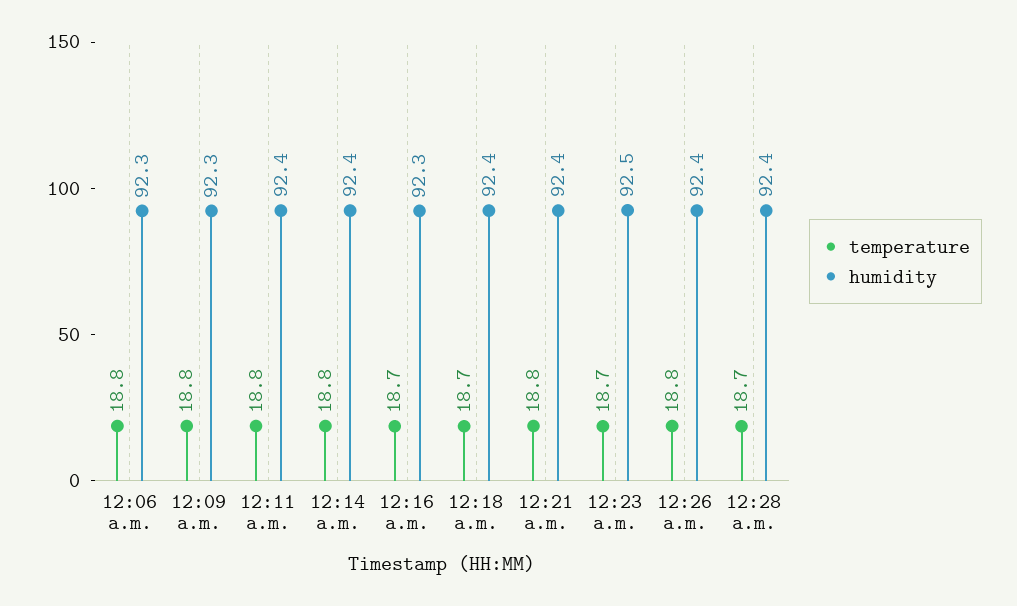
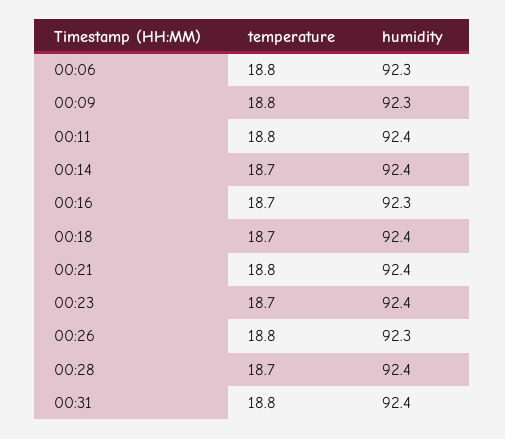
temperature, 12:14 a.m.: 18.8 -> 18.7
humidity, 12:23 a.m.: 92.5 -> 92.4
humidity, 12:26 a.m.: 92.4 -> 92.3
temperature, 00:31: none -> 18.8
humidity, 00:31: none -> 92.4

